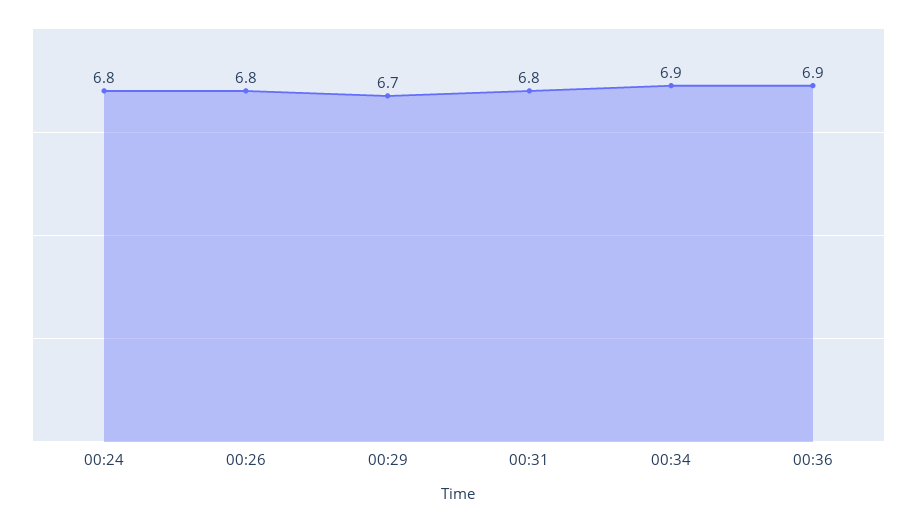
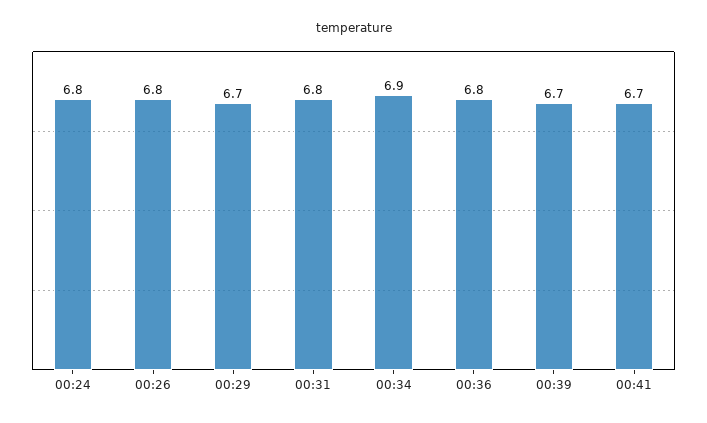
00:36: 6.9 -> 6.8
00:39: none -> 6.7
00:41: none -> 6.7

